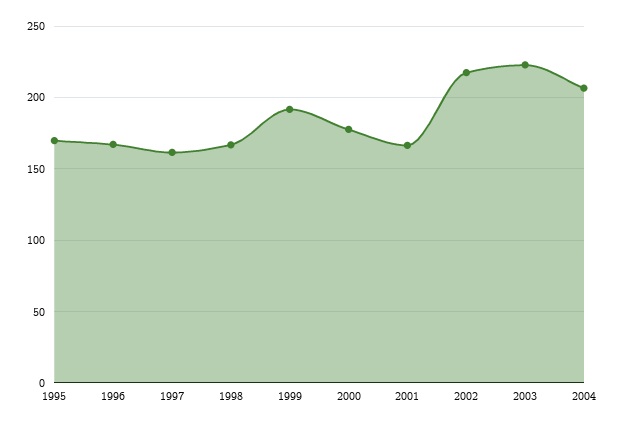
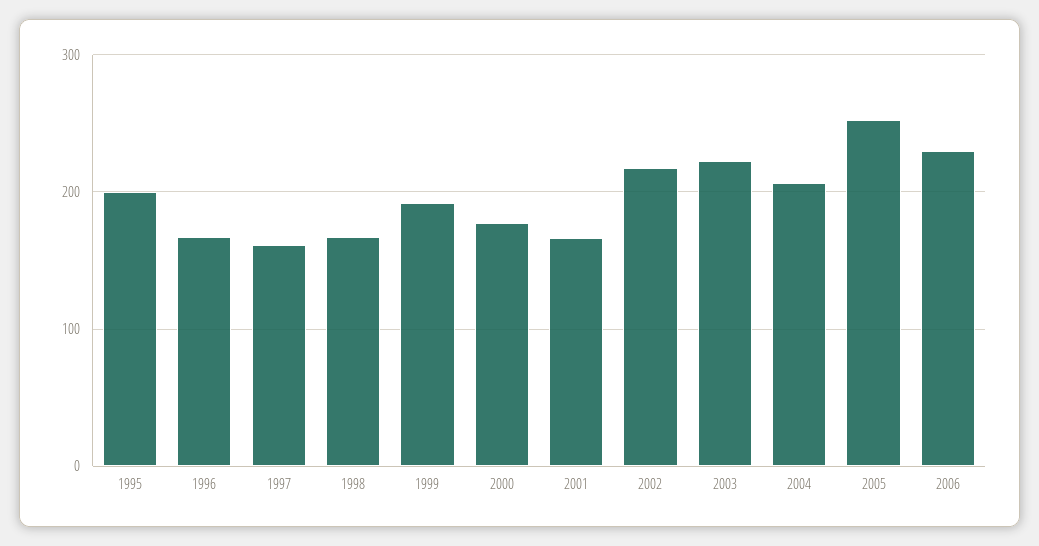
1995: 170 -> 200
2005: none -> 250
2006: none -> 230

